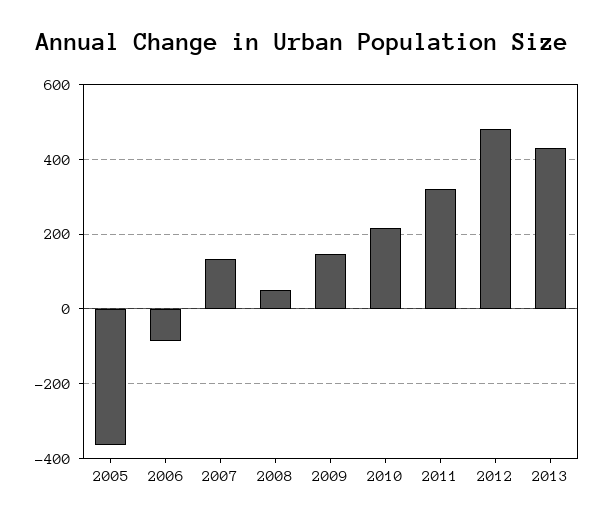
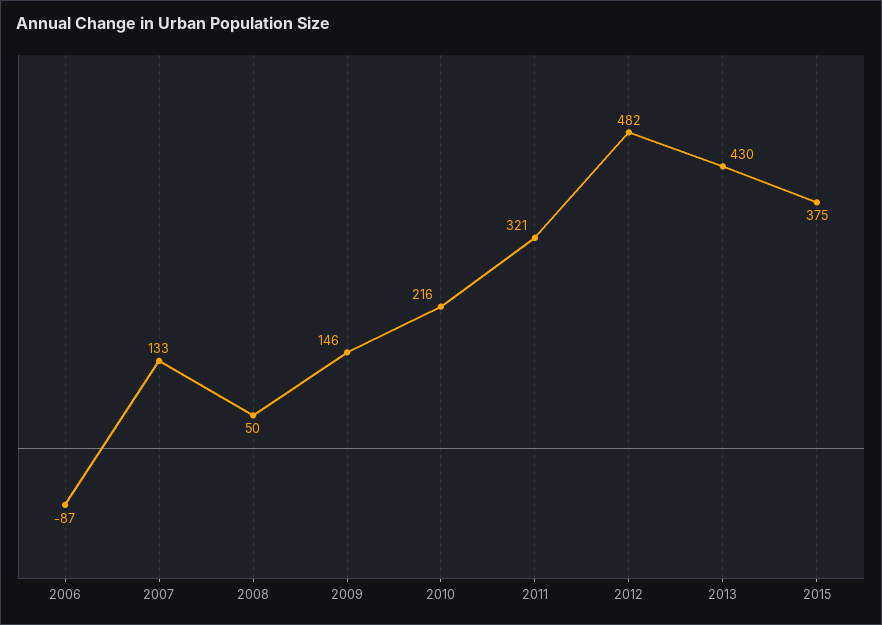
2005: -360 -> none
2015: none -> 375

